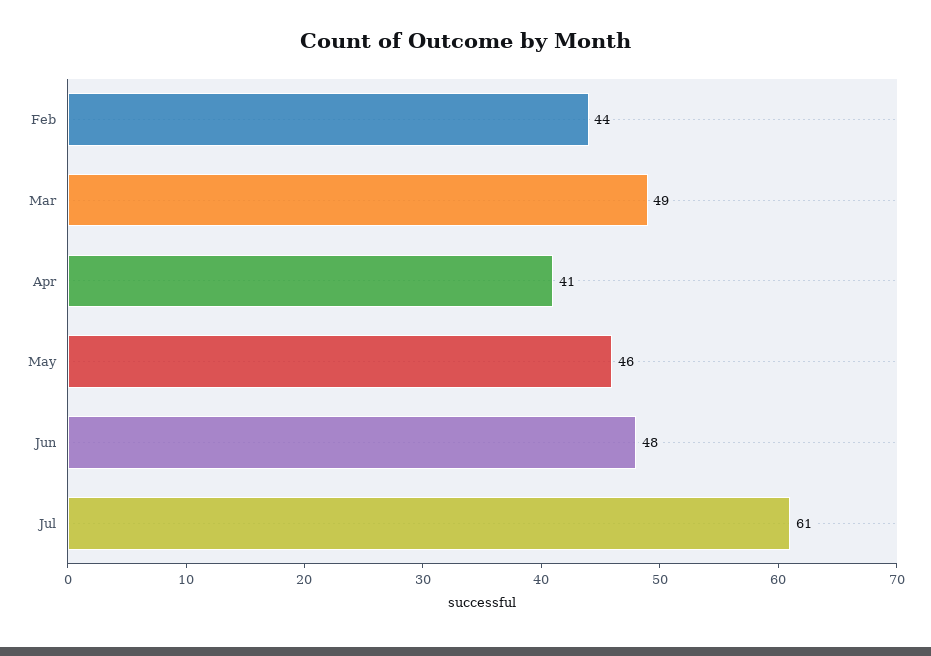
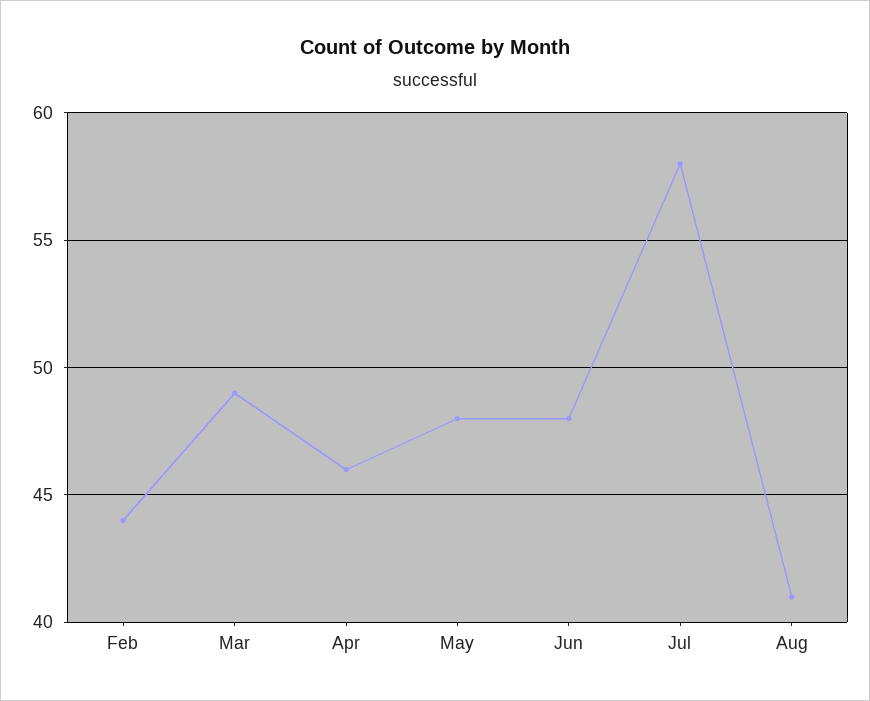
Apr: 41 -> 46
May: 46 -> 48
Jul: 61 -> 58
Aug: none -> 41

